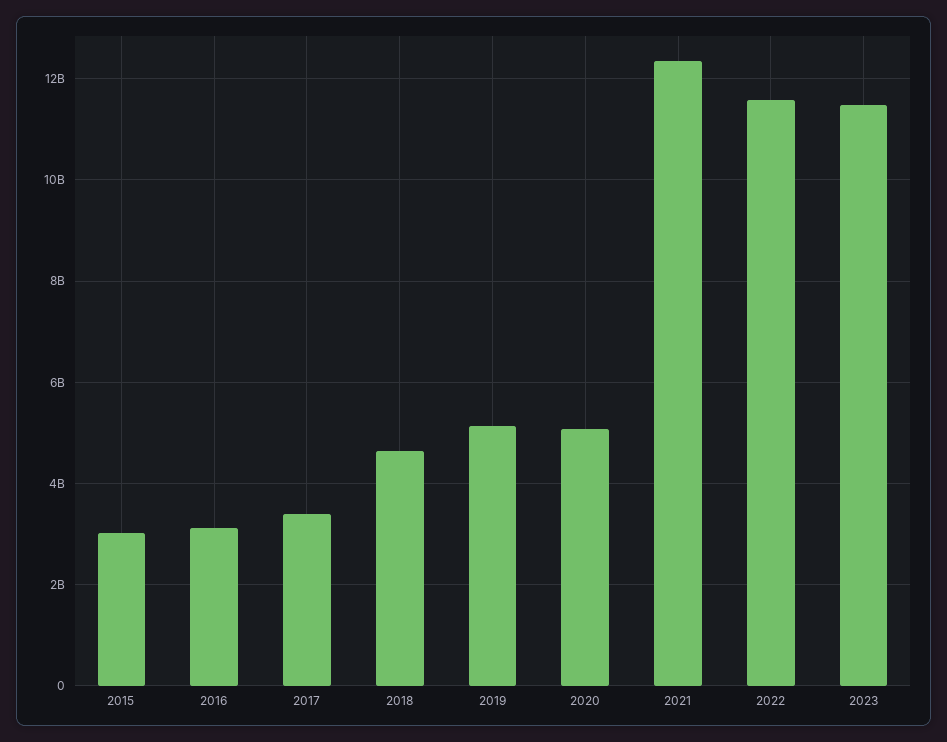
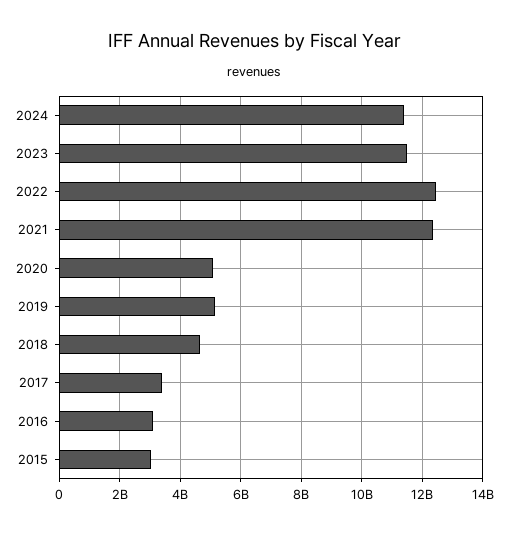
2022: 11600000000 -> 12400000000
2024: none -> 11400000000

